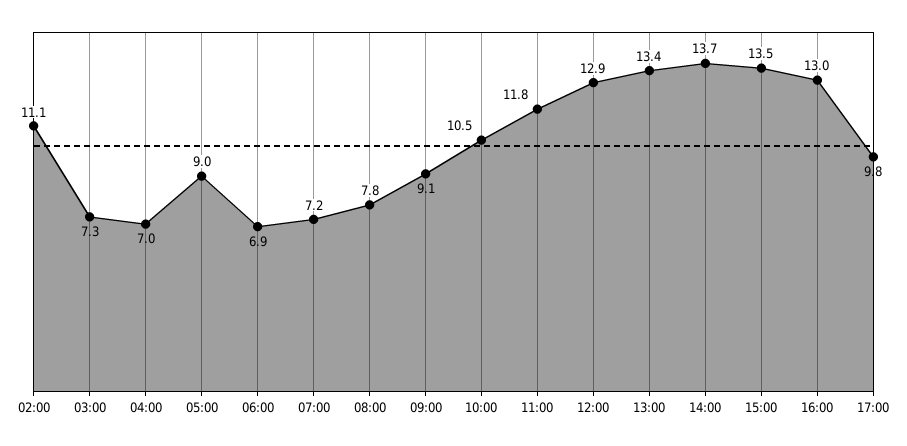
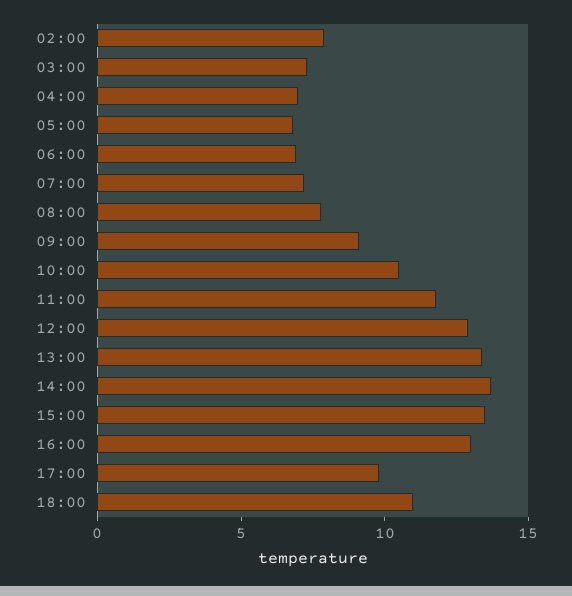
02:00: 11.1 -> 8
05:00: 9 -> 7
18:00: none -> 11

